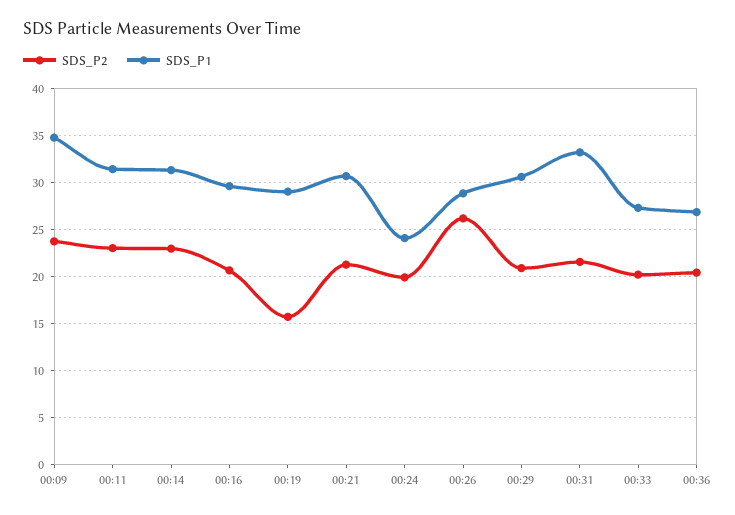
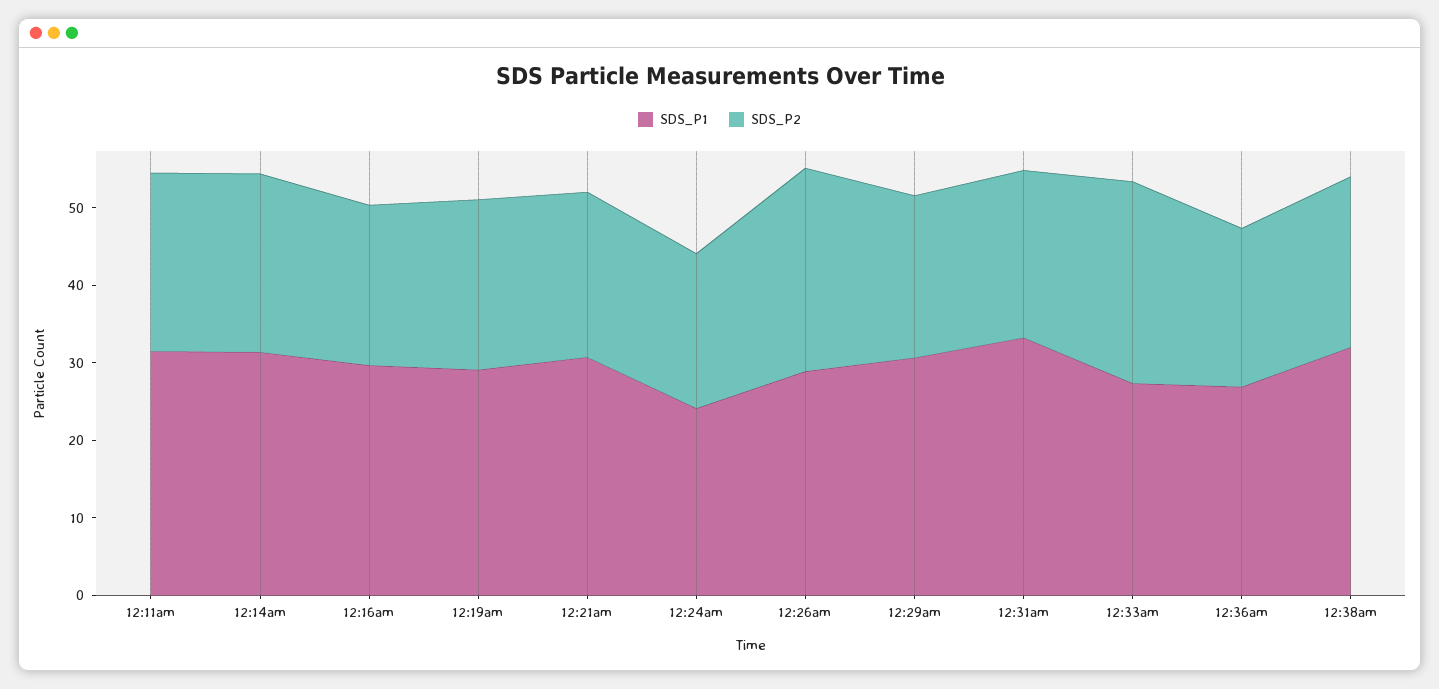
SDS_P2, 00:09: 24 -> none
SDS_P1, 00:09: 35 -> none
SDS_P2, 00:19: 16 -> 22
SDS_P2, 00:33: 20 -> 26
SDS_P1, 12:38am: none -> 32
SDS_P2, 12:38am: none -> 22

